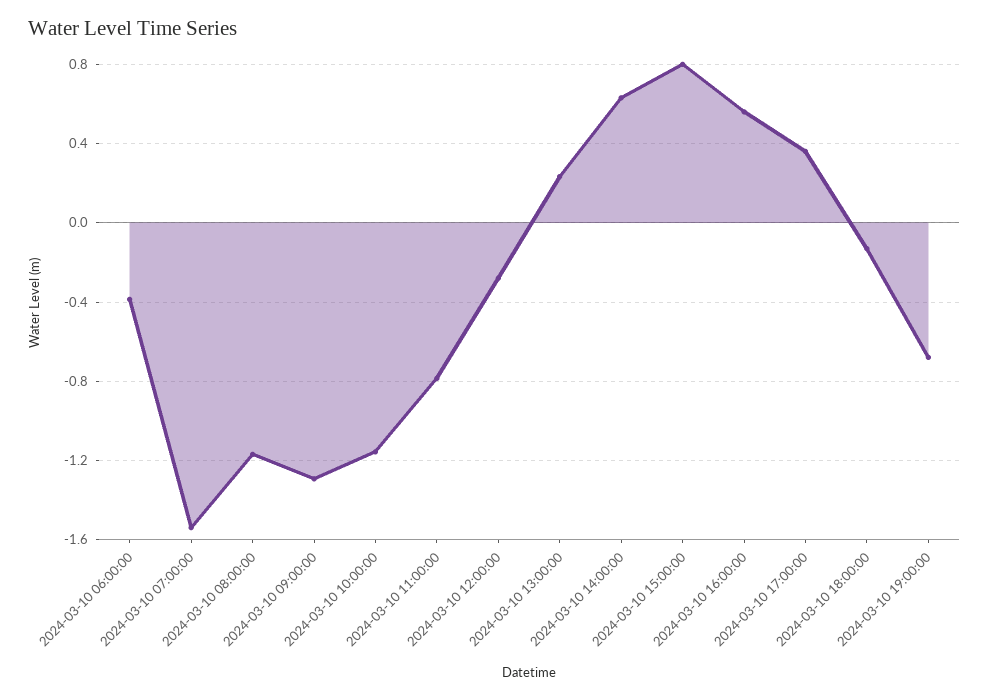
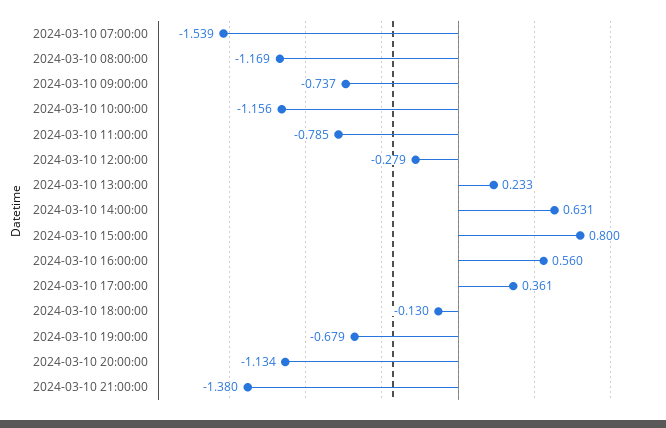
2024-03-10 06:00:00: -0.4 -> none
2024-03-10 09:00:00: -1.3 -> -0.737
2024-03-10 20:00:00: none -> -1.134
2024-03-10 21:00:00: none -> -1.38

